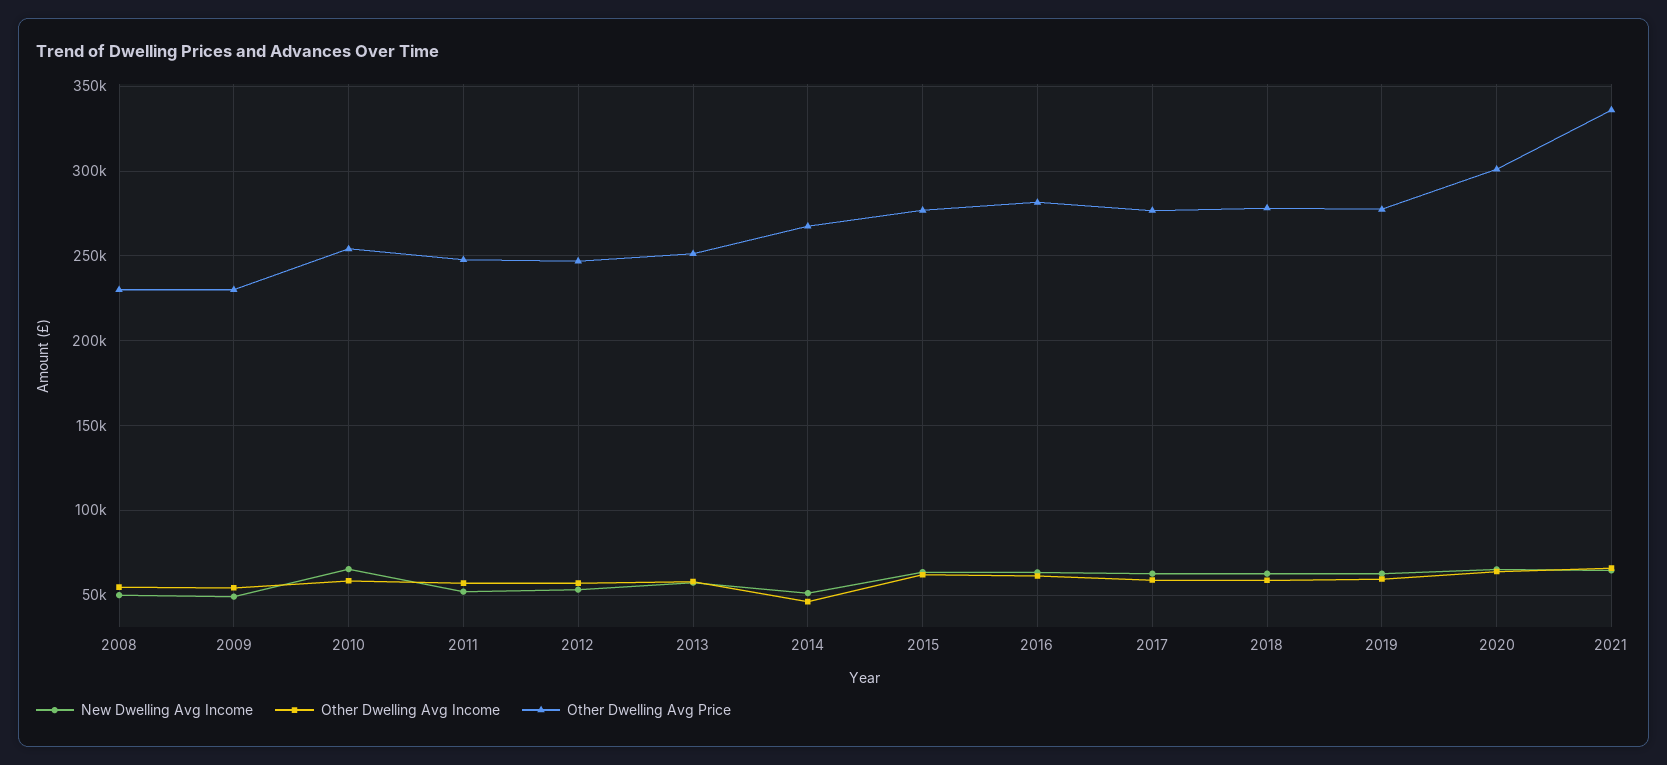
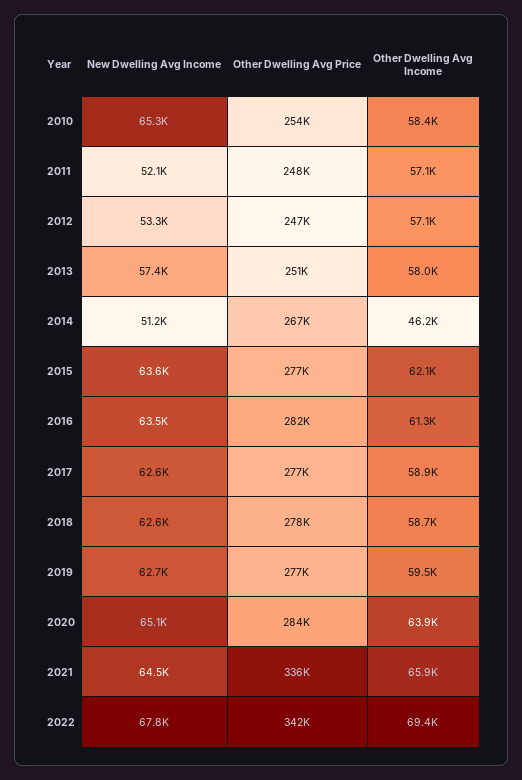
New Dwelling Avg Income, 2008: 50000 -> none
Other Dwelling Avg Income, 2008: 55000 -> none
Other Dwelling Avg Price, 2008: 230000 -> none
New Dwelling Avg Income, 2009: 50000 -> none
Other Dwelling Avg Income, 2009: 55000 -> none
Other Dwelling Avg Price, 2009: 230000 -> none
Other Dwelling Avg Price, 2020: 300000 -> 284000
New Dwelling Avg Income, 2022: none -> 67800
Other Dwelling Avg Price, 2022: none -> 342000
Other Dwelling Avg Income, 2022: none -> 69400

